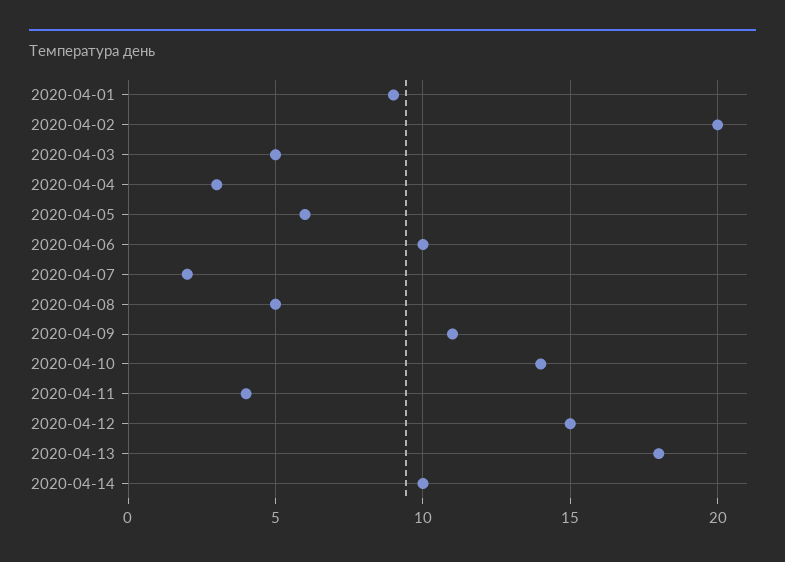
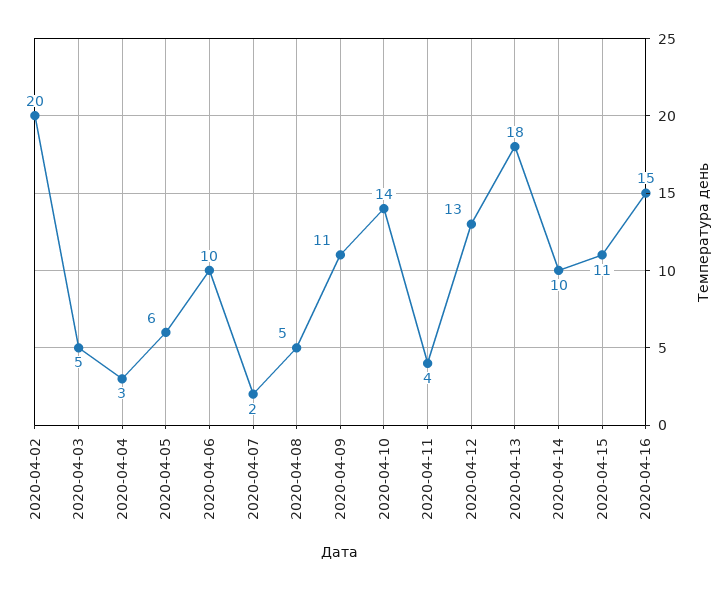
2020-04-01: 9 -> none
2020-04-12: 15 -> 13
2020-04-15: none -> 11
2020-04-16: none -> 15

